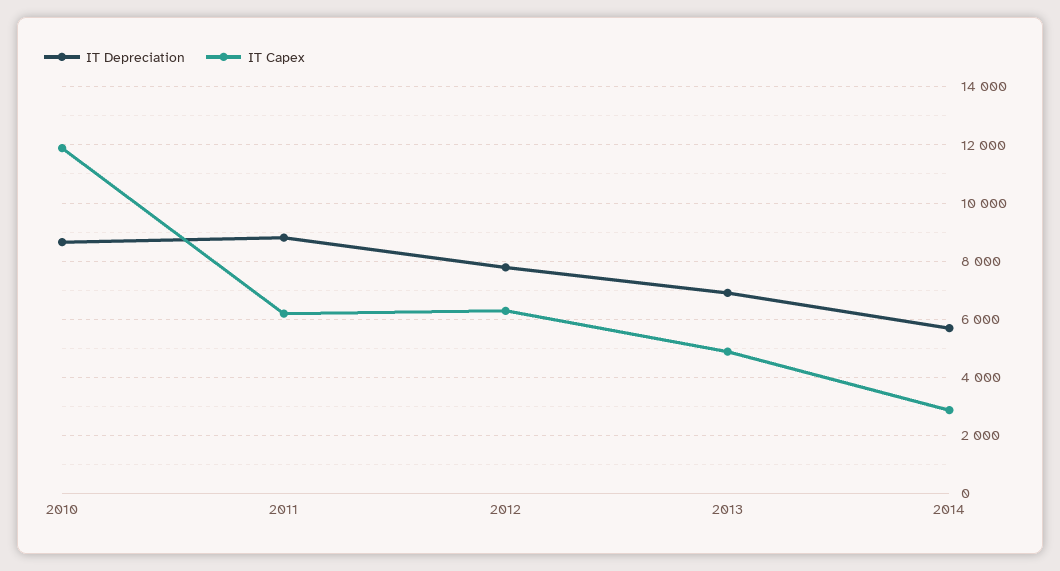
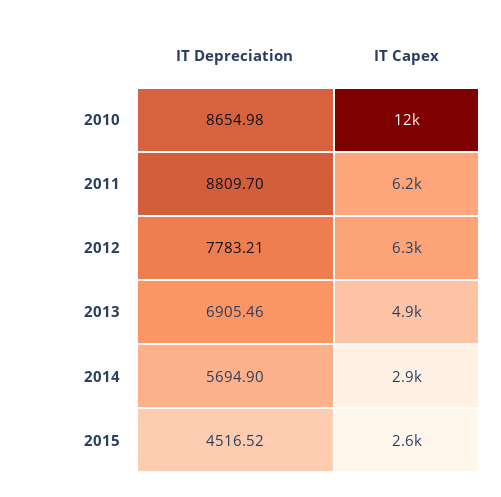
IT Depreciation, 2015: none -> 4516.52
IT Capex, 2015: none -> 2600

